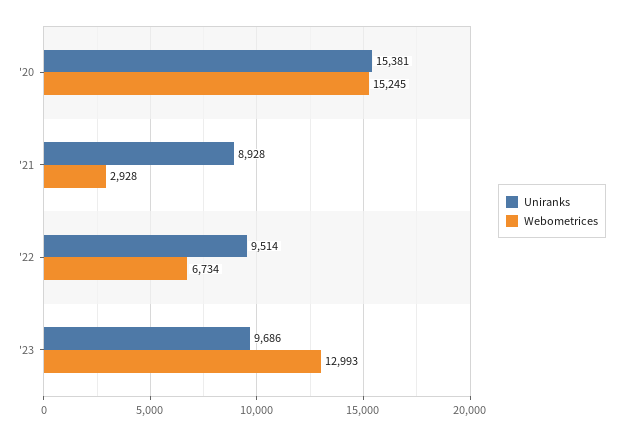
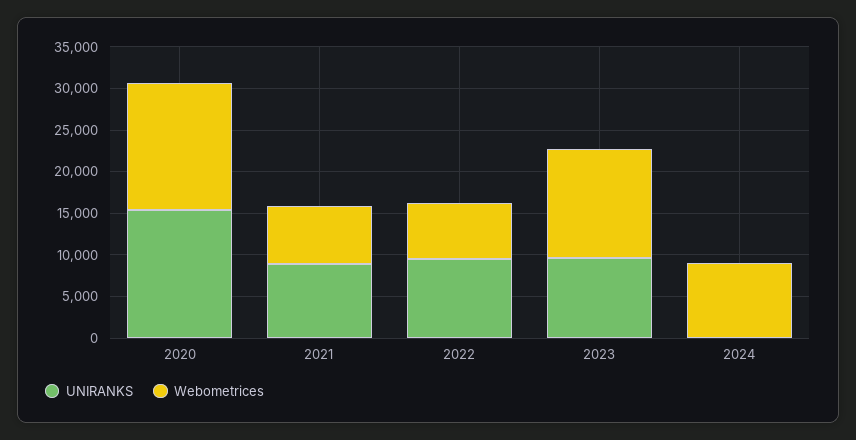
Webometrices, '21: 2928 -> 7000
Uniranks, 2024: none -> 0
Webometrices, 2024: none -> 9000

